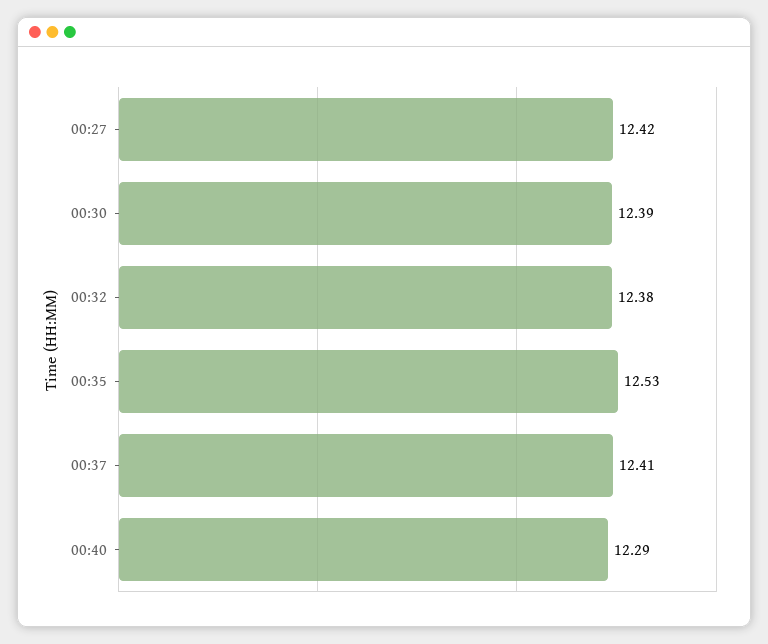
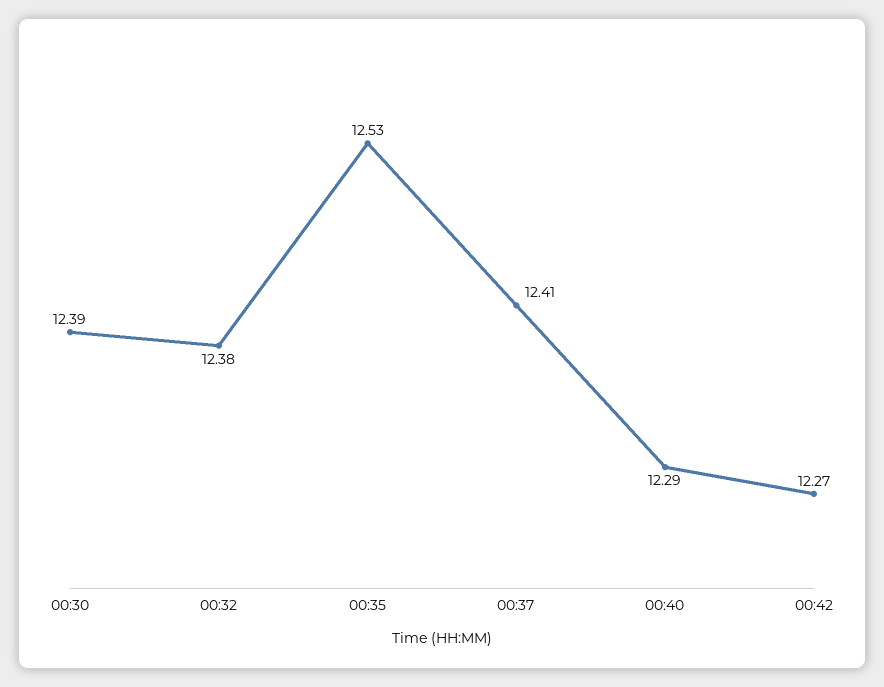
00:27: 12.42 -> none
00:42: none -> 12.27

